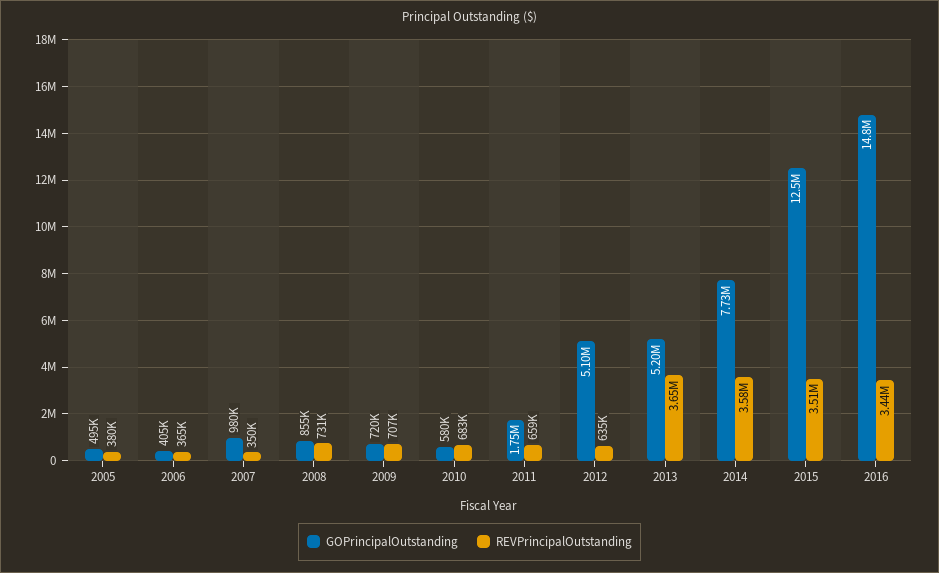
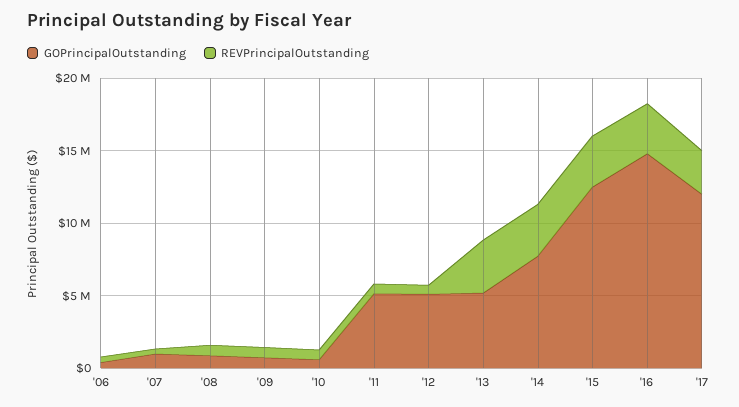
GOPrincipalOutstanding, 2005: 495000 -> none
REVPrincipalOutstanding, 2005: 380000 -> none
GOPrincipalOutstanding, 2011: 1750000 -> 5000000
GOPrincipalOutstanding, '17: none -> 12000000
REVPrincipalOutstanding, '17: none -> 3000000

